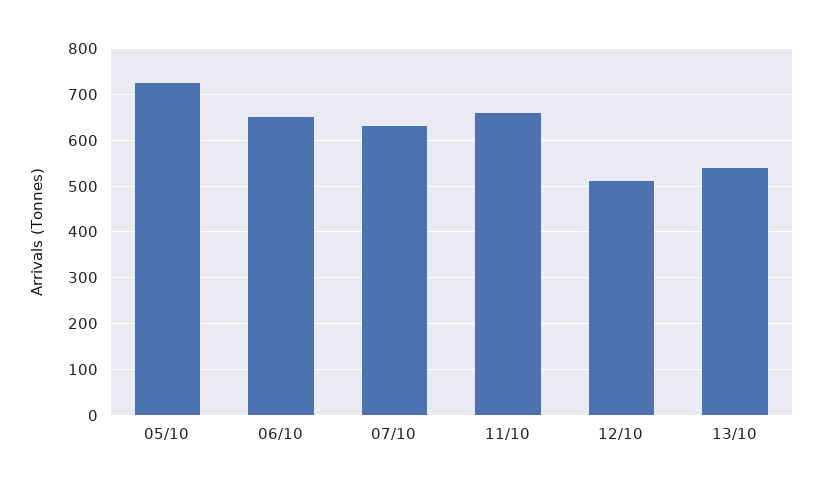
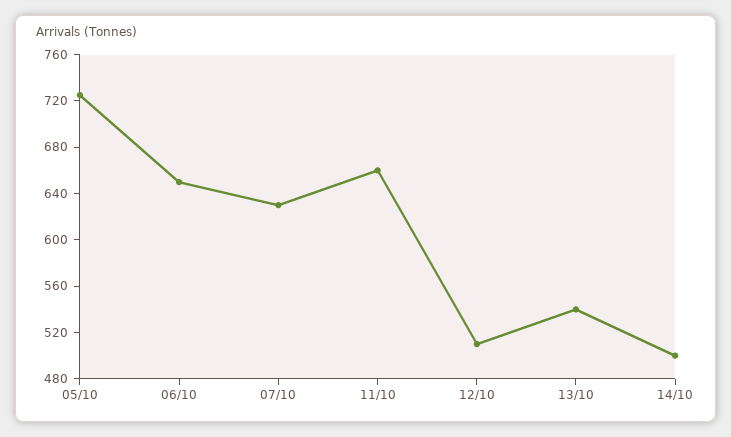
14/10: none -> 500

